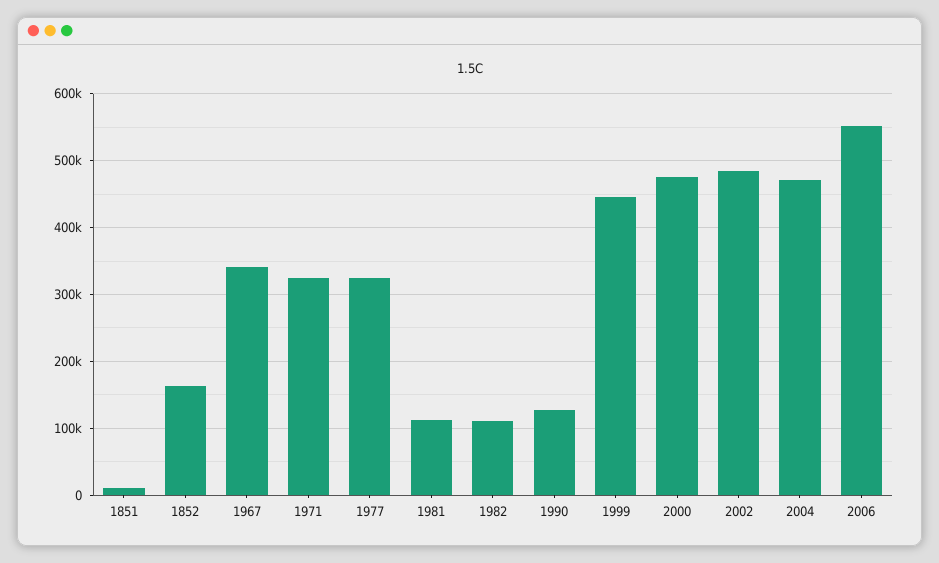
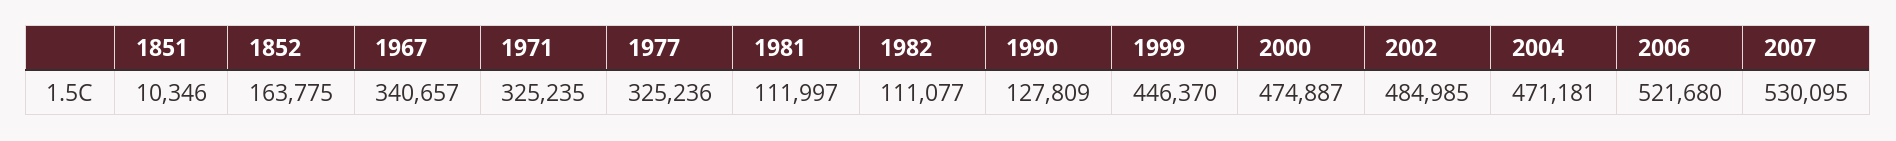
2006: 550000 -> 521680
2007: none -> 530095

